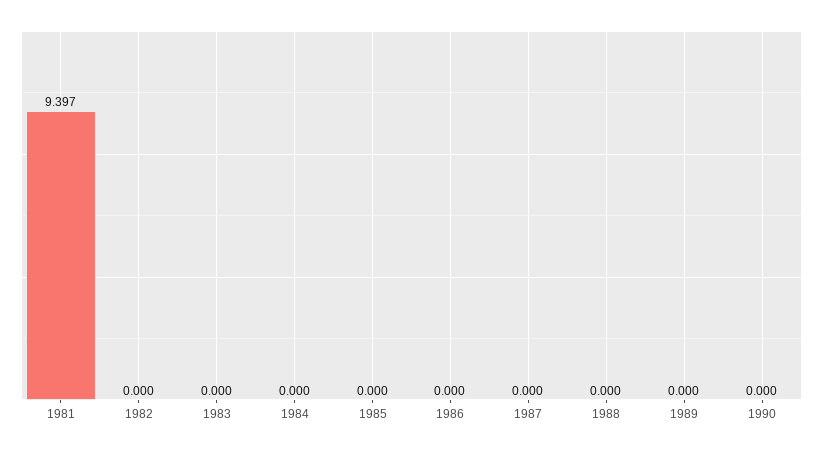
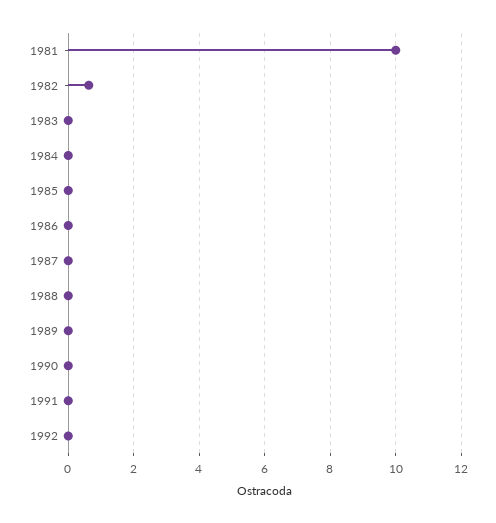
1981: 9.397 -> 10
1982: 0 -> 0.6
1991: none -> 0
1992: none -> 0

